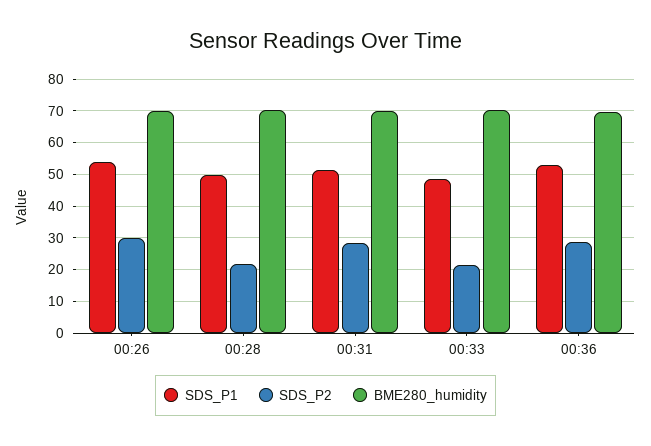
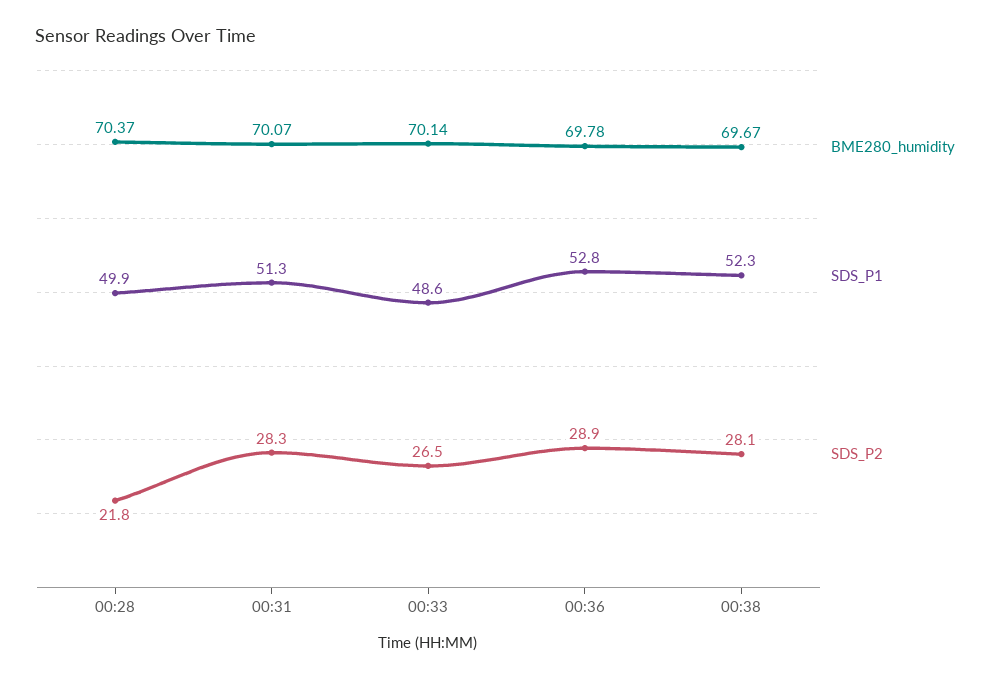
SDS_P1, 00:26: 54 -> none
SDS_P2, 00:26: 30 -> none
BME280_humidity, 00:26: 70 -> none
SDS_P2, 00:33: 22 -> 26.5
BME280_humidity, 00:38: none -> 69.67
SDS_P1, 00:38: none -> 52.3
SDS_P2, 00:38: none -> 28.1

